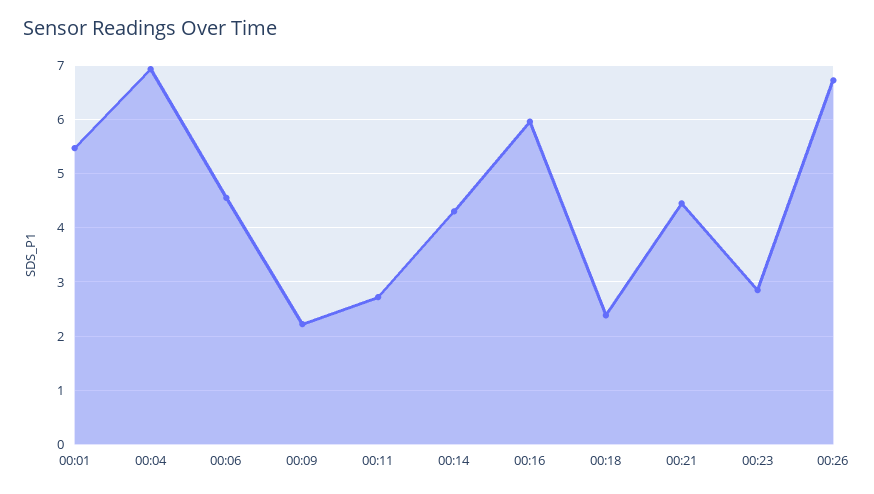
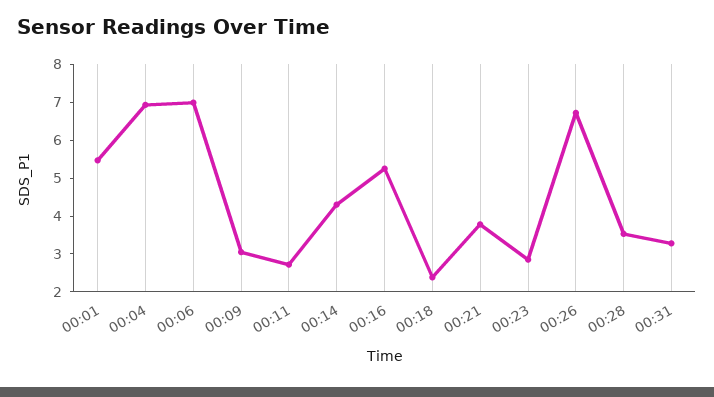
00:06: 4.6 -> 7
00:09: 2.2 -> 3
00:16: 6 -> 5.25
00:21: 4.4 -> 3.75
00:28: none -> 3.5
00:31: none -> 3.25

